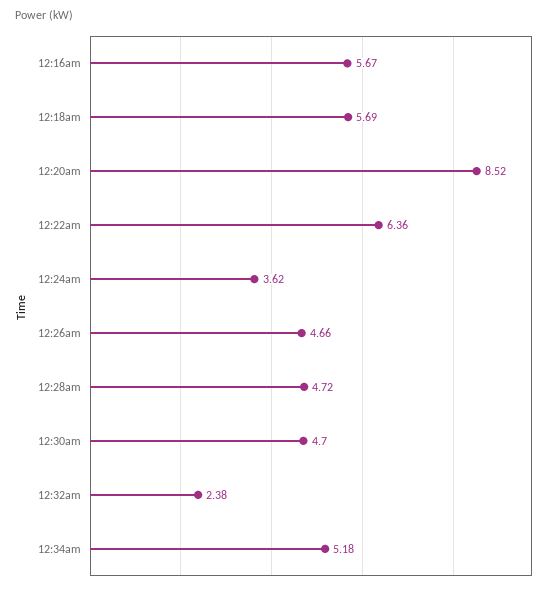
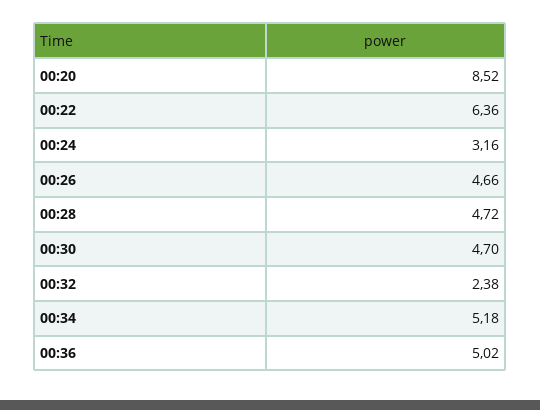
12:16am: 5.67 -> none
12:18am: 5.69 -> none
12:24am: 3.62 -> 3.16
00:36: none -> 5.02

